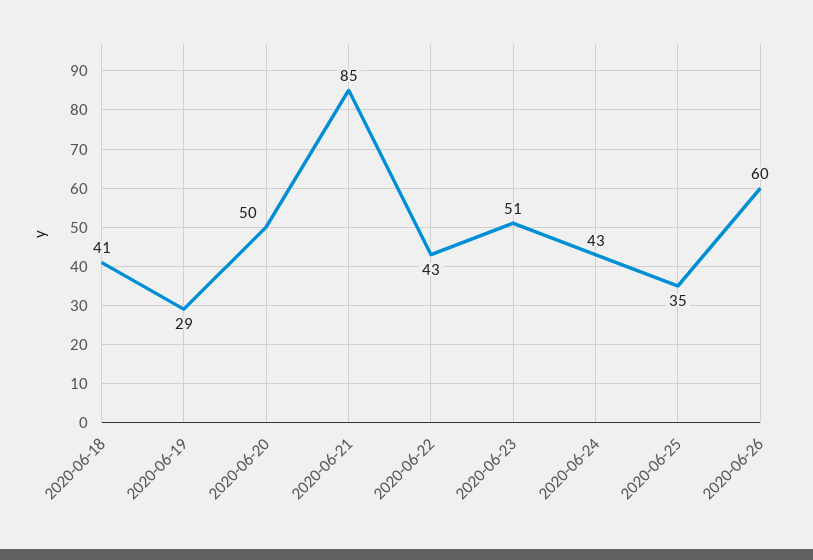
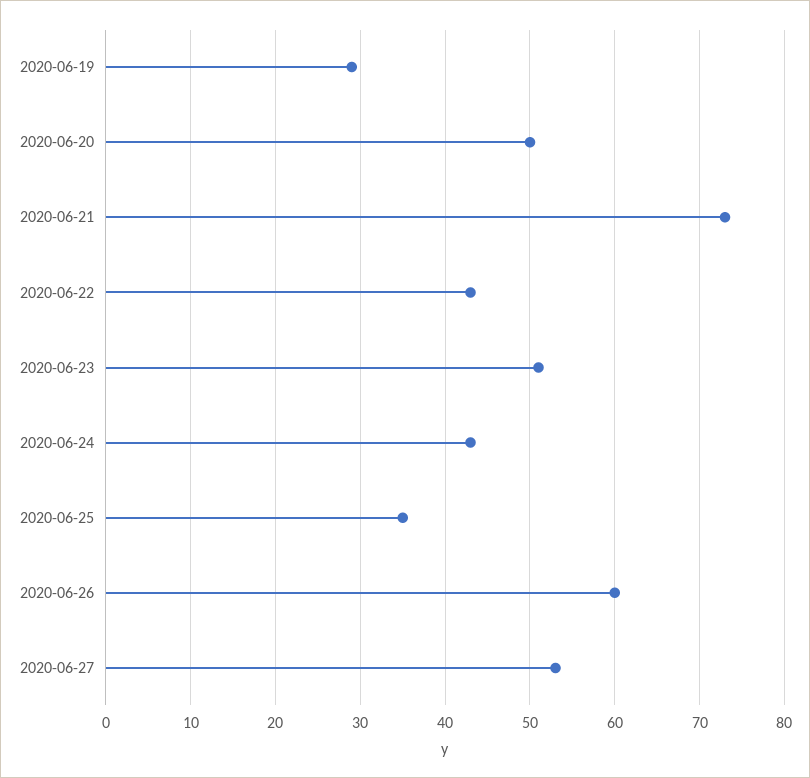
2020-06-18: 41 -> none
2020-06-21: 85 -> 73
2020-06-27: none -> 53

